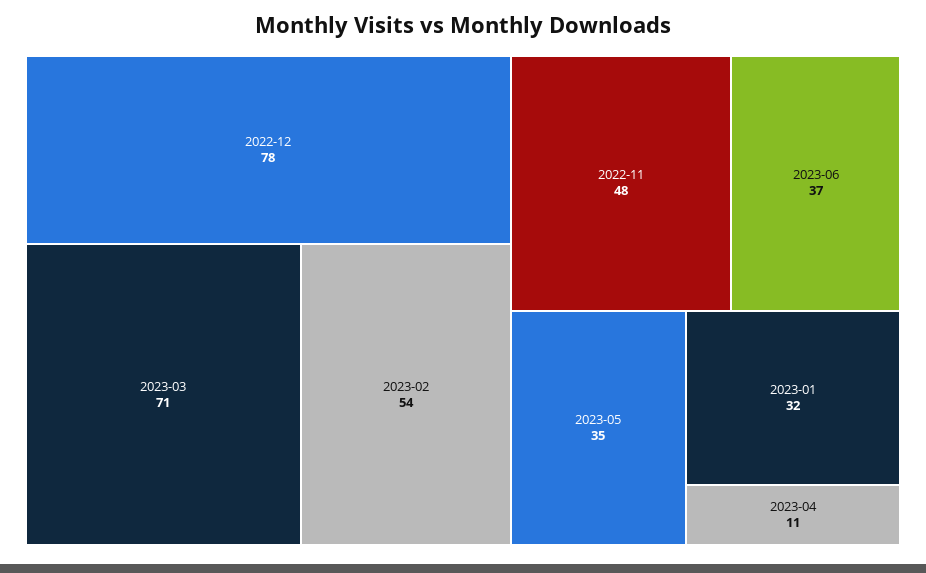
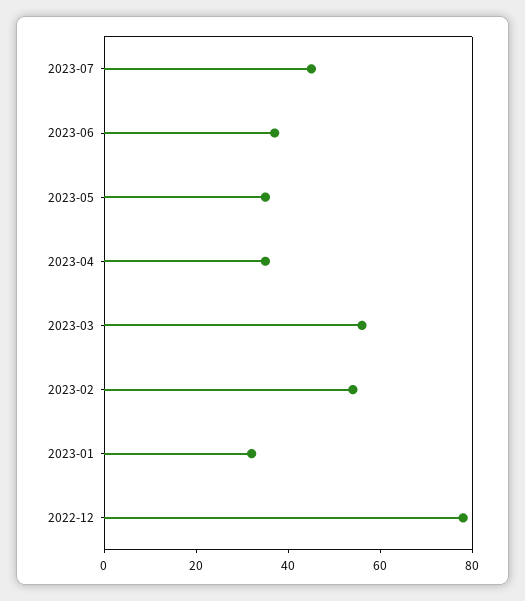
2023-03: 71 -> 55
2022-11: 48 -> none
2023-04: 11 -> 35
2023-07: none -> 45

